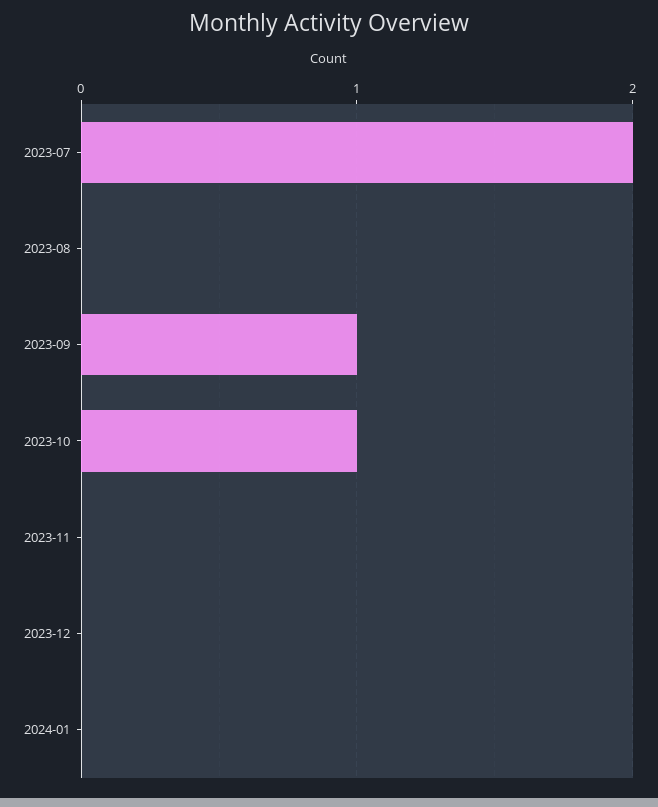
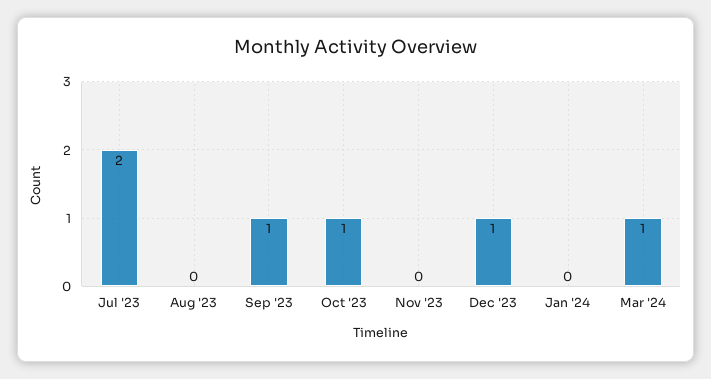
2023-12: 0 -> 1
Mar '24: none -> 1

